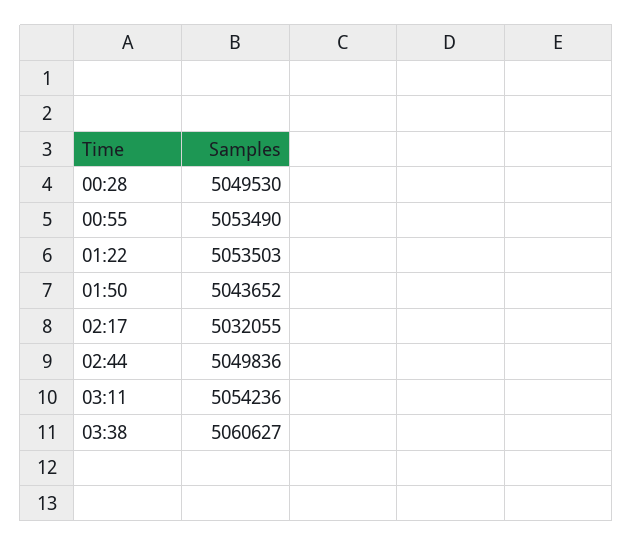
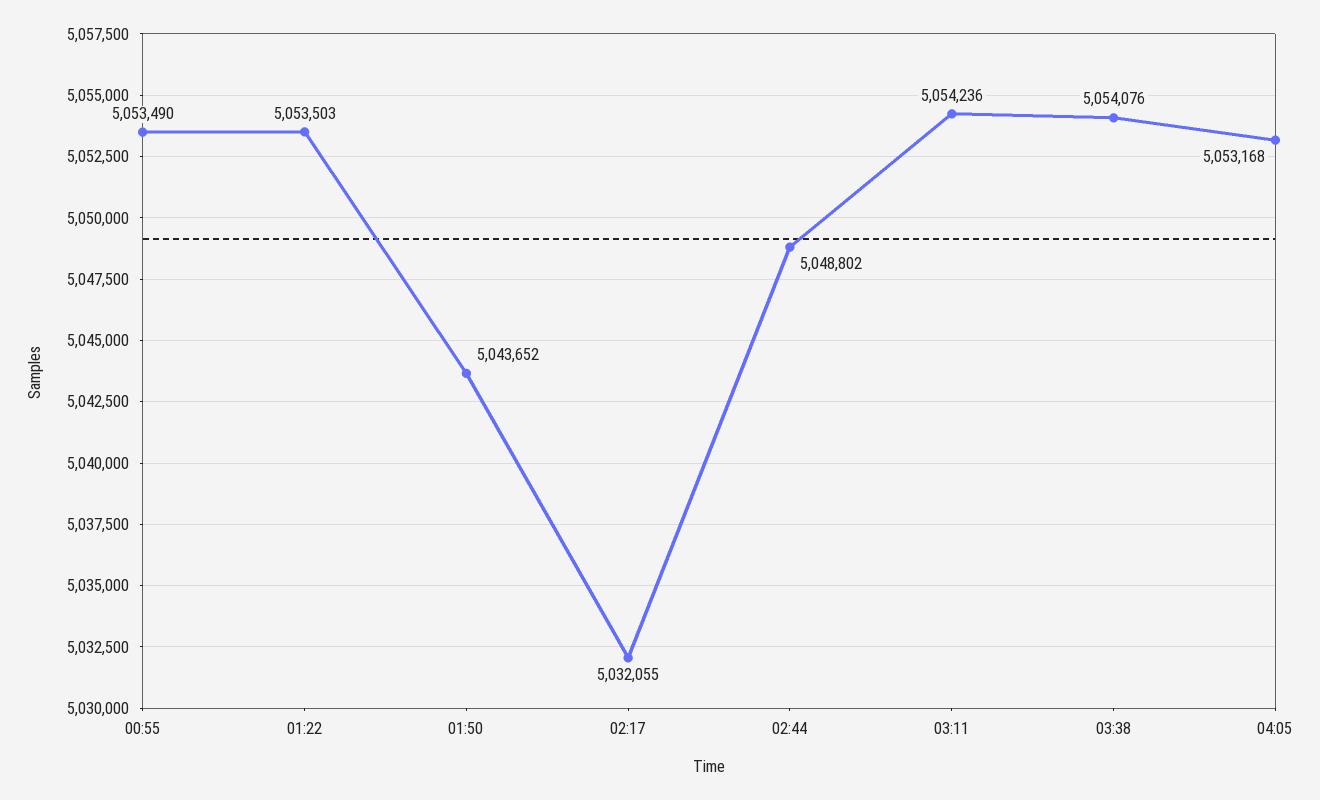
00:28: 5049530 -> none
02:44: 5049836 -> 5048802
03:38: 5060627 -> 5054076
04:05: none -> 5053168

